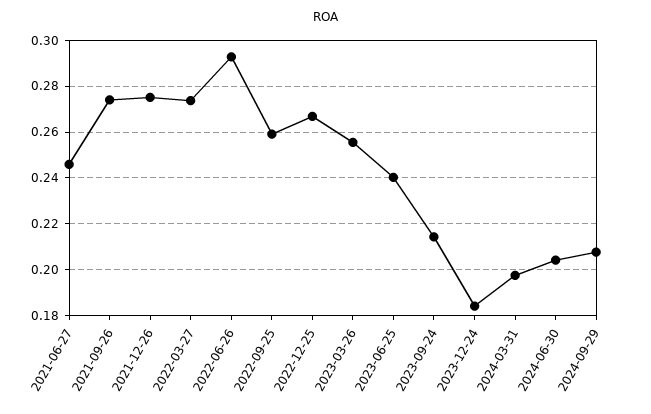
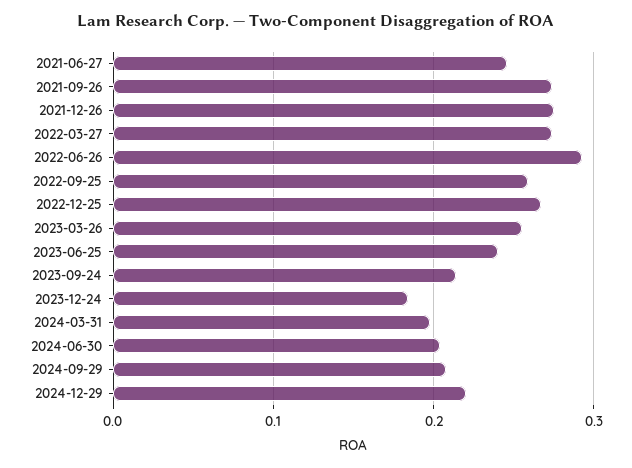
2024-12-29: none -> 0.22

